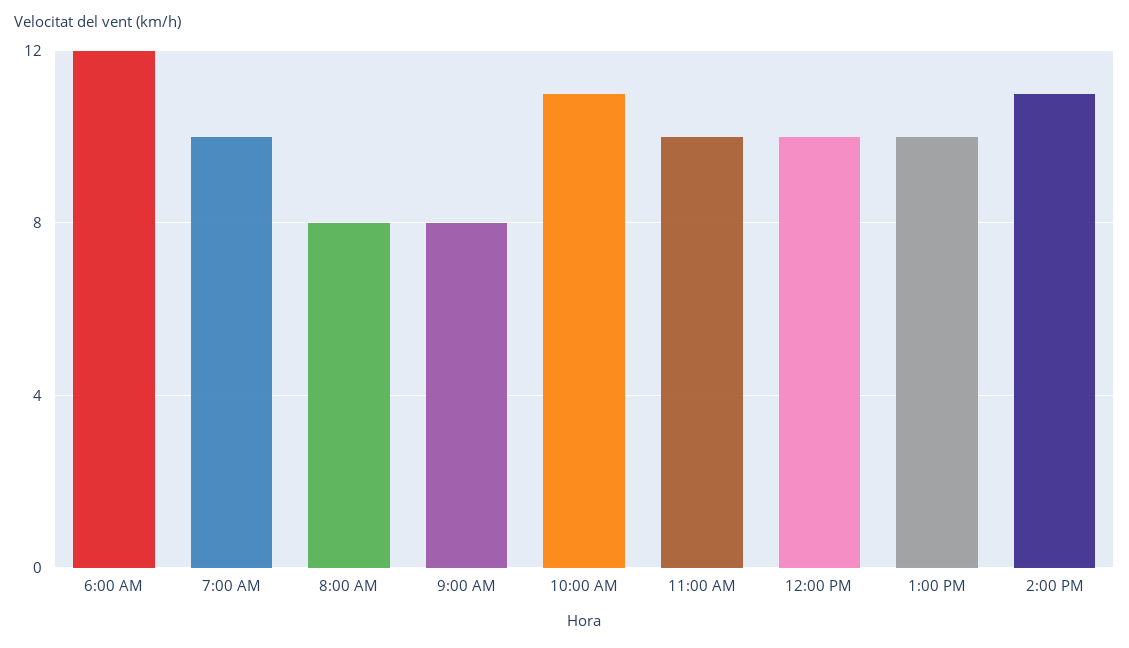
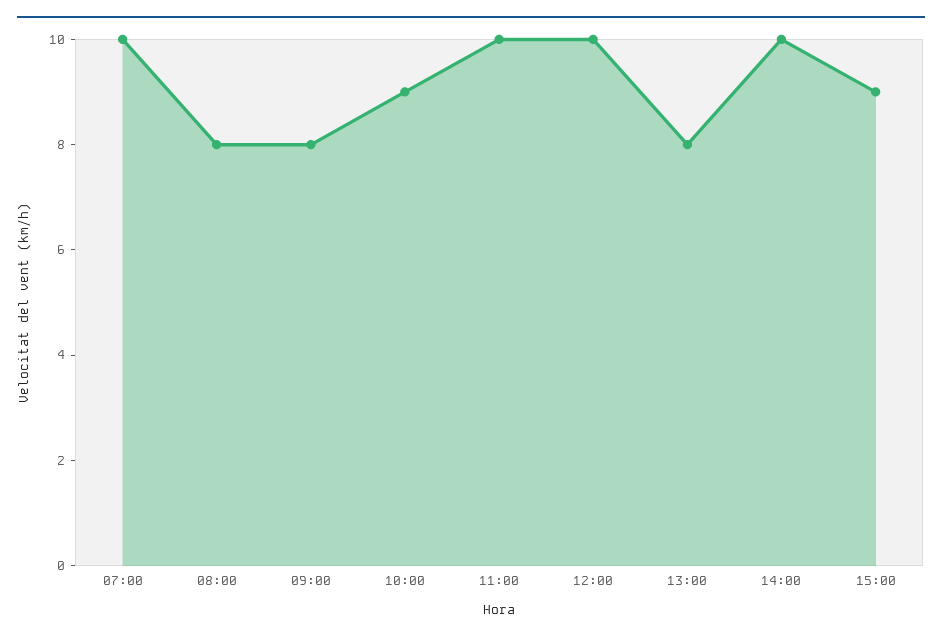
6:00 AM: 12 -> none
10:00 AM: 11 -> 9
1:00 PM: 10 -> 8
2:00 PM: 11 -> 10
15:00: none -> 9

